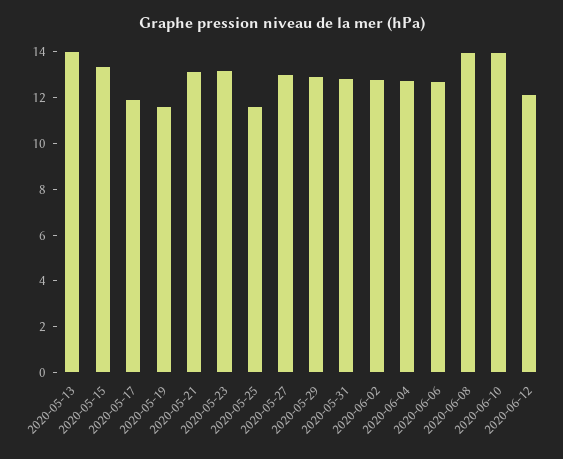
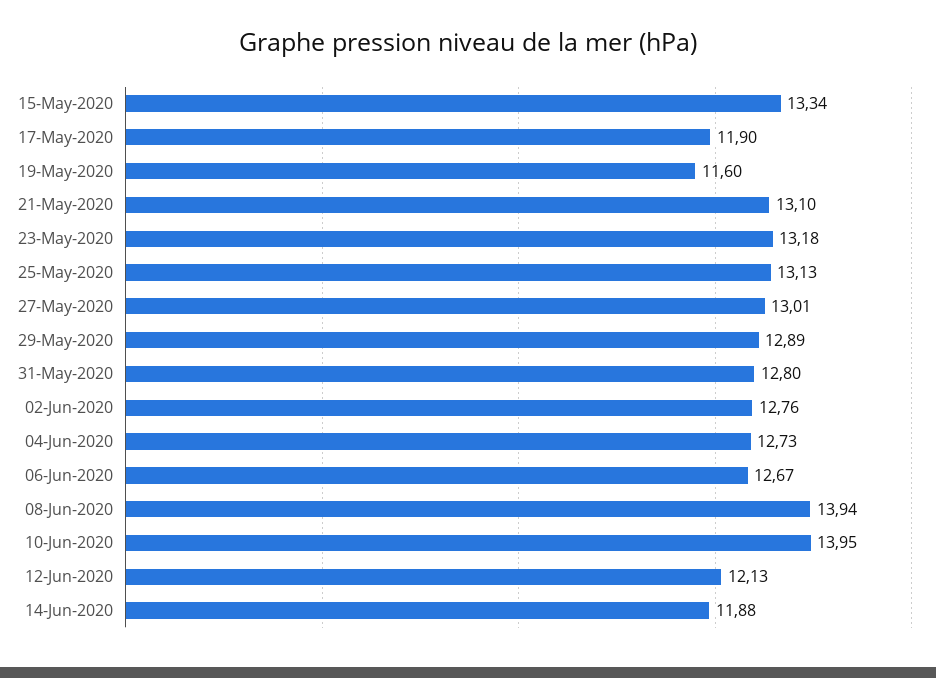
2020-05-13: 14 -> none
2020-05-25: 11.5 -> 13.13
14-Jun-2020: none -> 11.88

